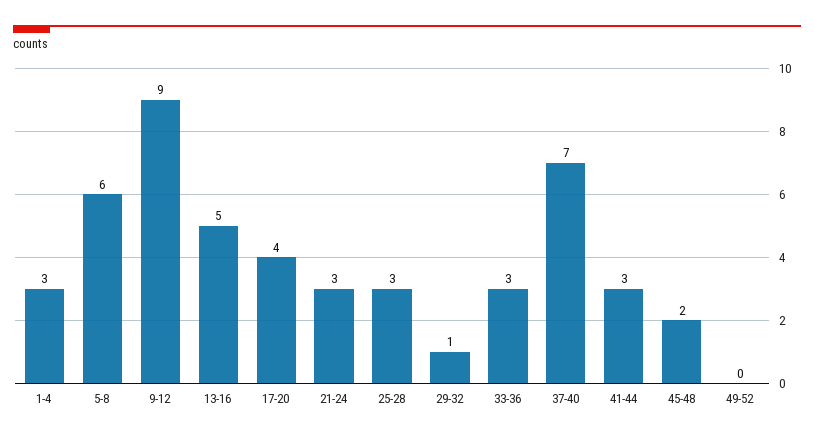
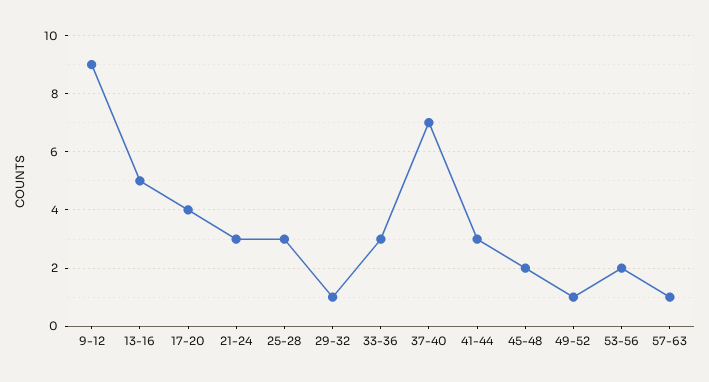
1-4: 3 -> none
5-8: 6 -> none
49-52: 0 -> 1
53-56: none -> 2
57-63: none -> 1

